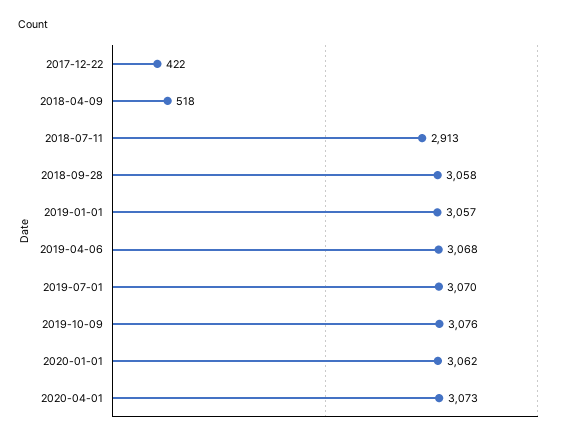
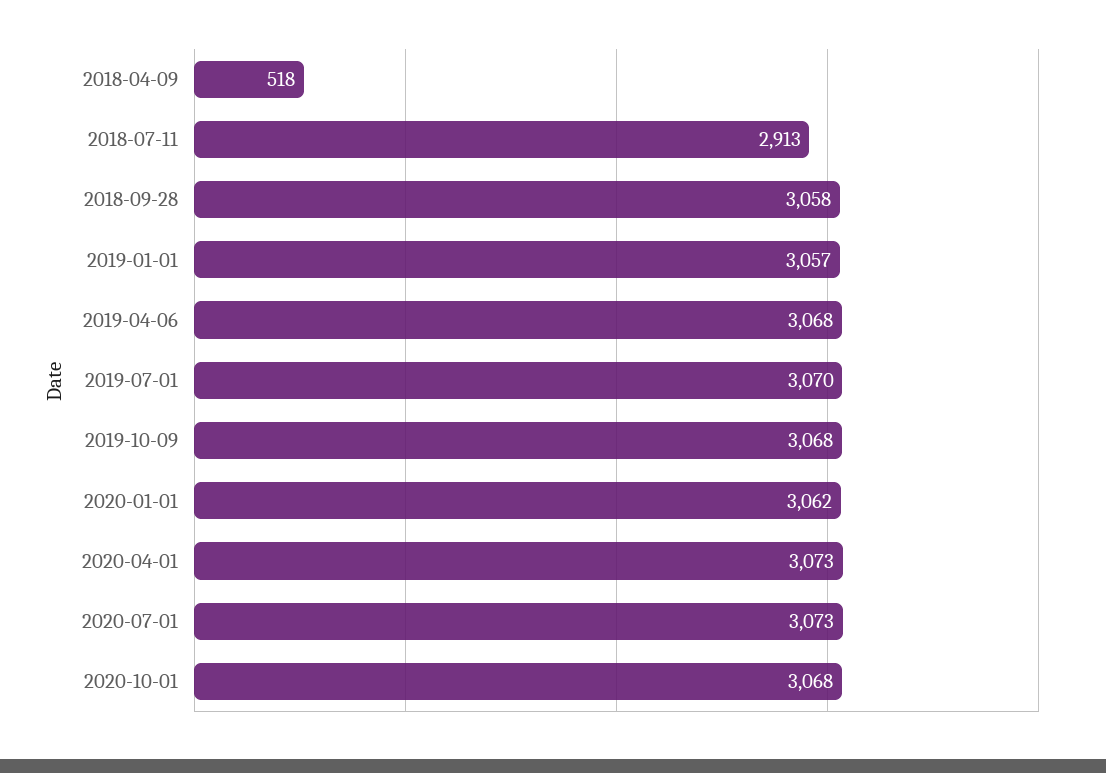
2017-12-22: 422 -> none
2019-10-09: 3076 -> 3068
2020-07-01: none -> 3073
2020-10-01: none -> 3068

